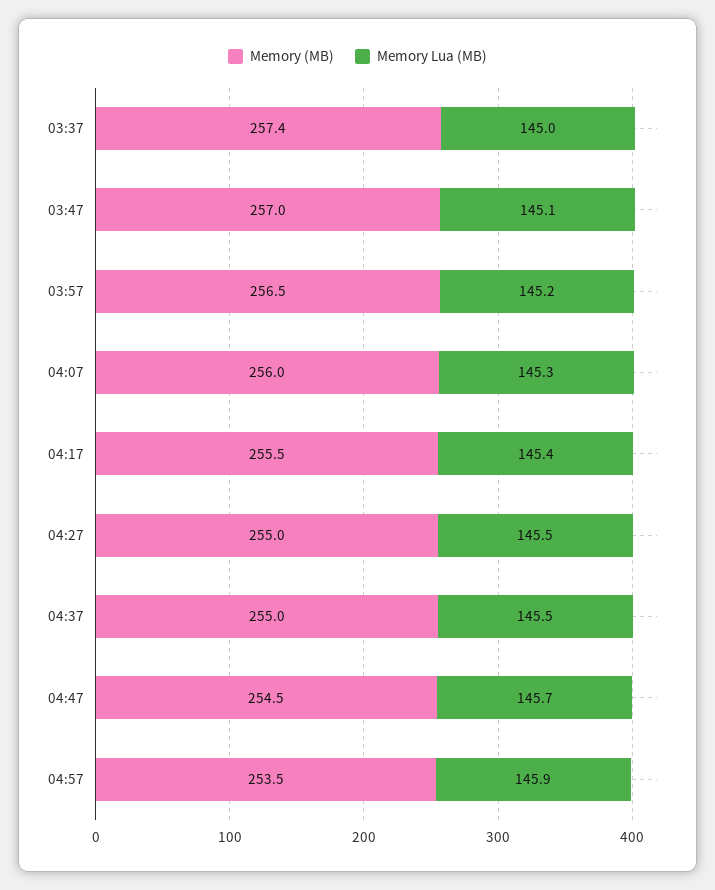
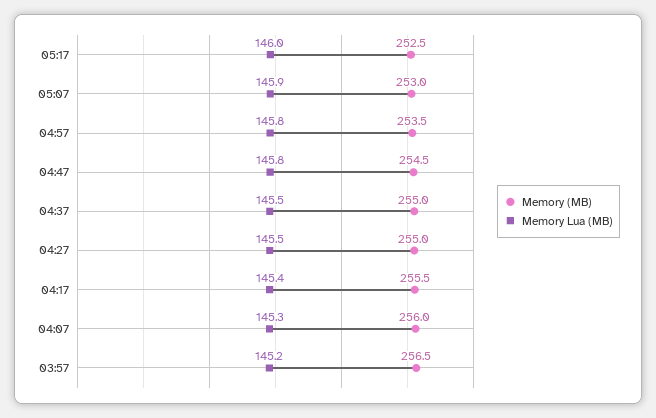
Memory (MB), 03:37: 257.4 -> none
Memory Lua (MB), 03:37: 145 -> none
Memory (MB), 03:47: 257 -> none
Memory Lua (MB), 03:47: 145.1 -> none
Memory Lua (MB), 04:47: 145.7 -> 145.8
Memory Lua (MB), 04:57: 145.9 -> 145.8
Memory (MB), 05:17: none -> 252.5
Memory Lua (MB), 05:17: none -> 146
Memory (MB), 05:07: none -> 253
Memory Lua (MB), 05:07: none -> 145.9

